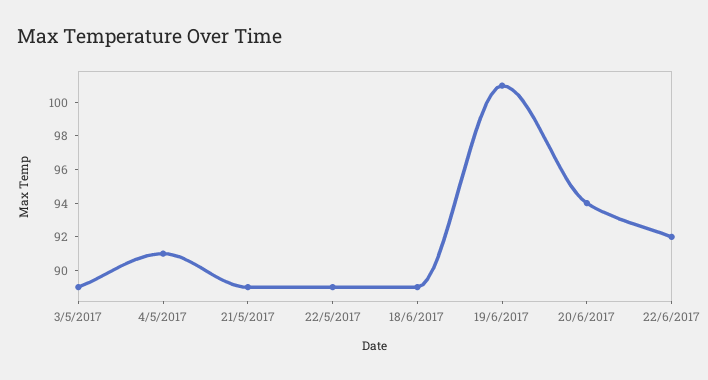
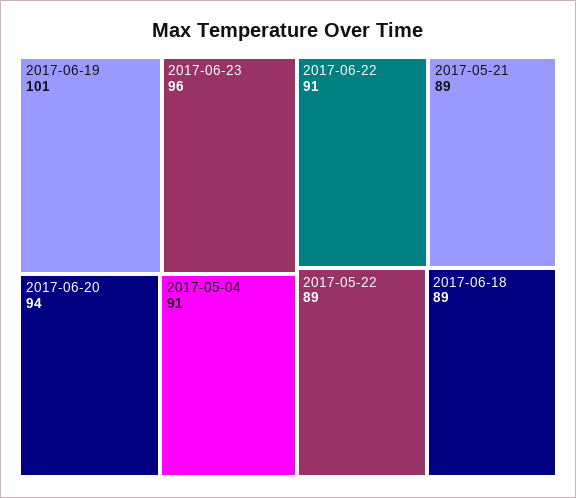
3/5/2017: 89 -> none
22/6/2017: 92 -> 91
2017-06-23: none -> 96

